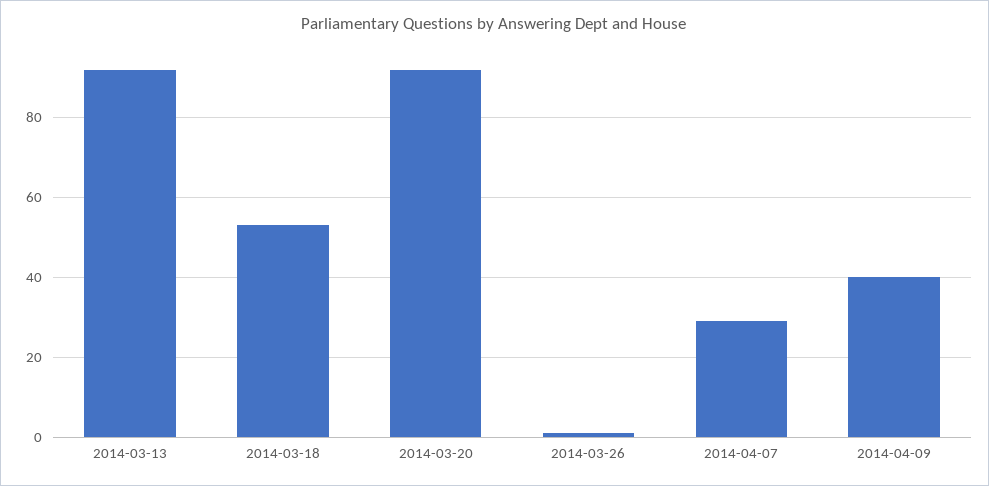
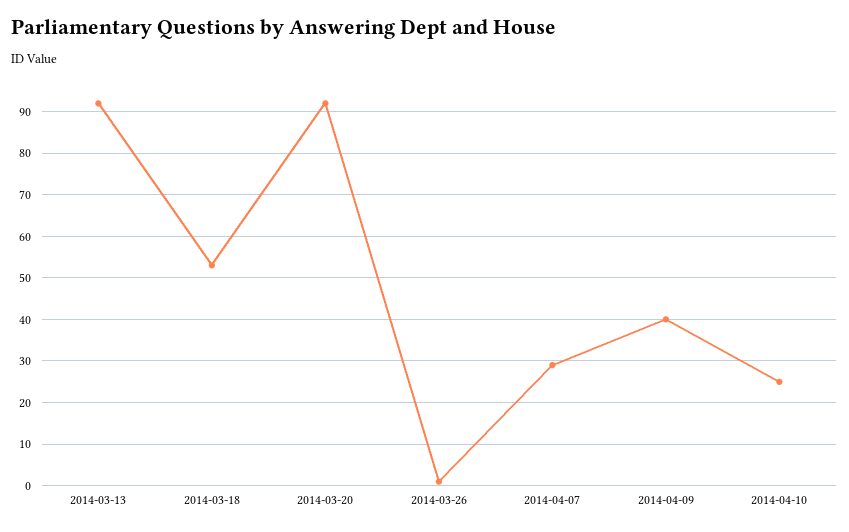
2014-04-10: none -> 25

